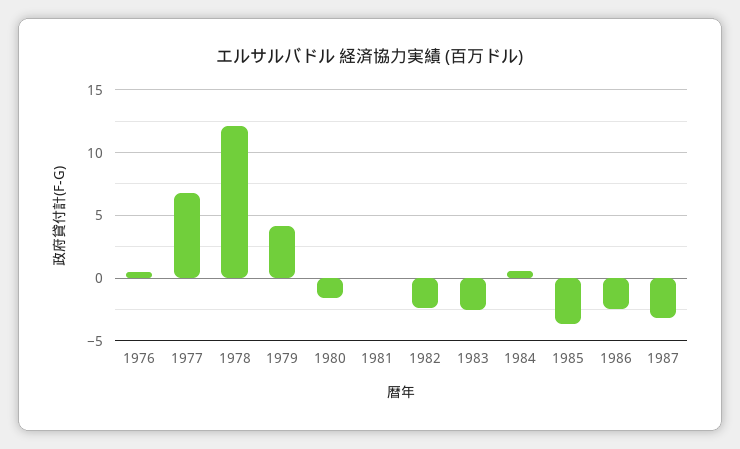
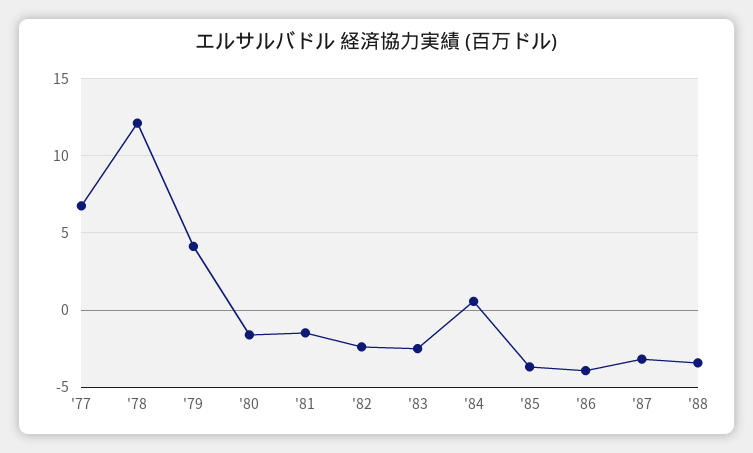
1976: 0.5 -> none
1981: 0 -> -1.5
1986: -2.5 -> -4
'88: none -> -3.5

